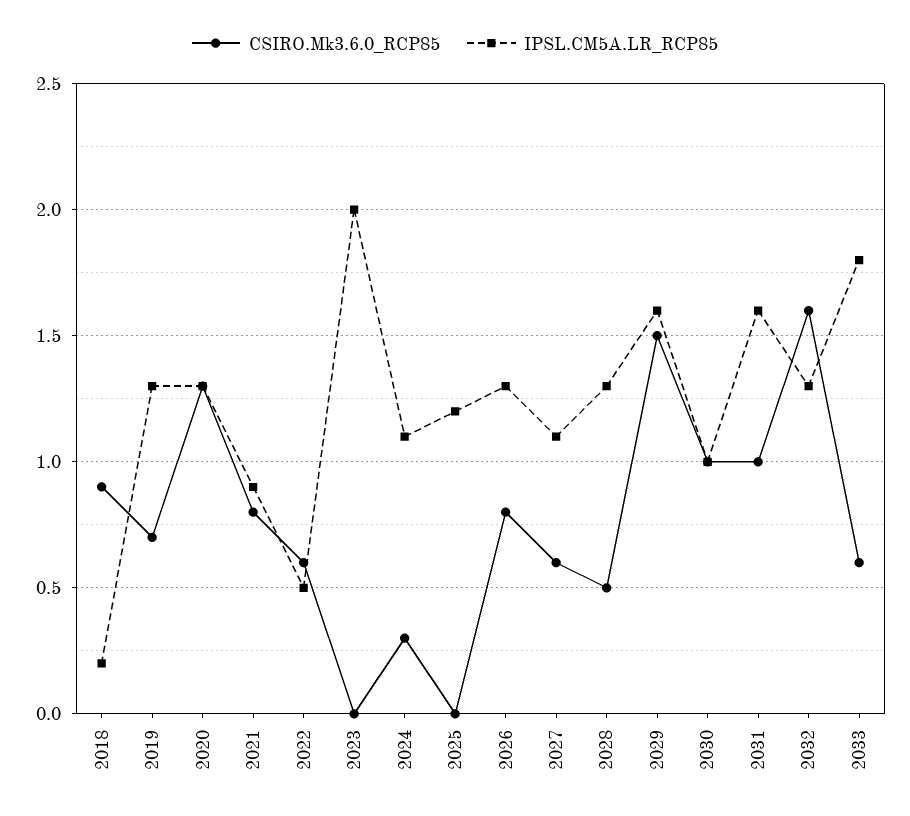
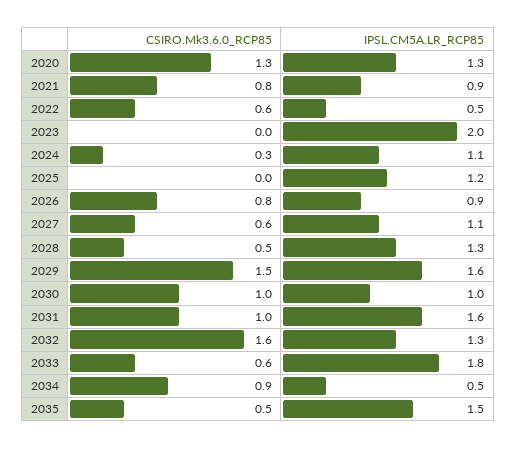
CSIRO.Mk3.6.0_RCP85, 2018: 0.9 -> none
IPSL.CM5A.LR_RCP85, 2018: 0.2 -> none
CSIRO.Mk3.6.0_RCP85, 2019: 0.7 -> none
IPSL.CM5A.LR_RCP85, 2019: 1.3 -> none
IPSL.CM5A.LR_RCP85, 2026: 1.3 -> 0.9
CSIRO.Mk3.6.0_RCP85, 2034: none -> 0.9
IPSL.CM5A.LR_RCP85, 2034: none -> 0.5
CSIRO.Mk3.6.0_RCP85, 2035: none -> 0.5
IPSL.CM5A.LR_RCP85, 2035: none -> 1.5

